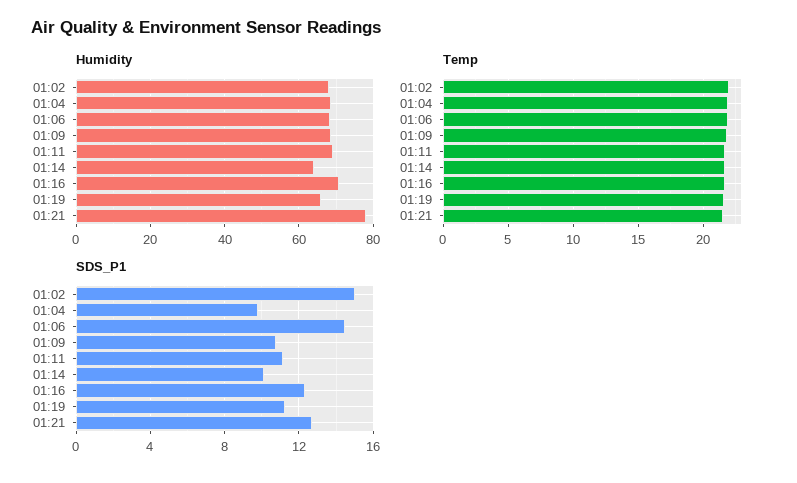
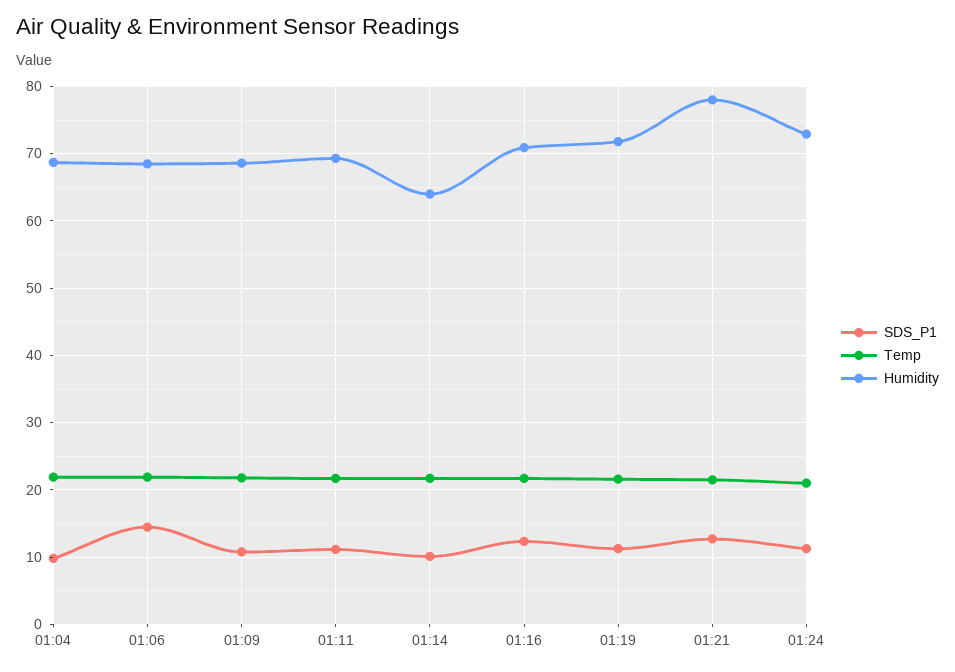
Humidity, 01:02: 68 -> none
Humidity, 01:19: 66 -> 72
Temp, 01:02: 22 -> none
SDS_P1, 01:02: 15 -> none
SDS_P1, 01:24: none -> 11
Temp, 01:24: none -> 21
Humidity, 01:24: none -> 73

